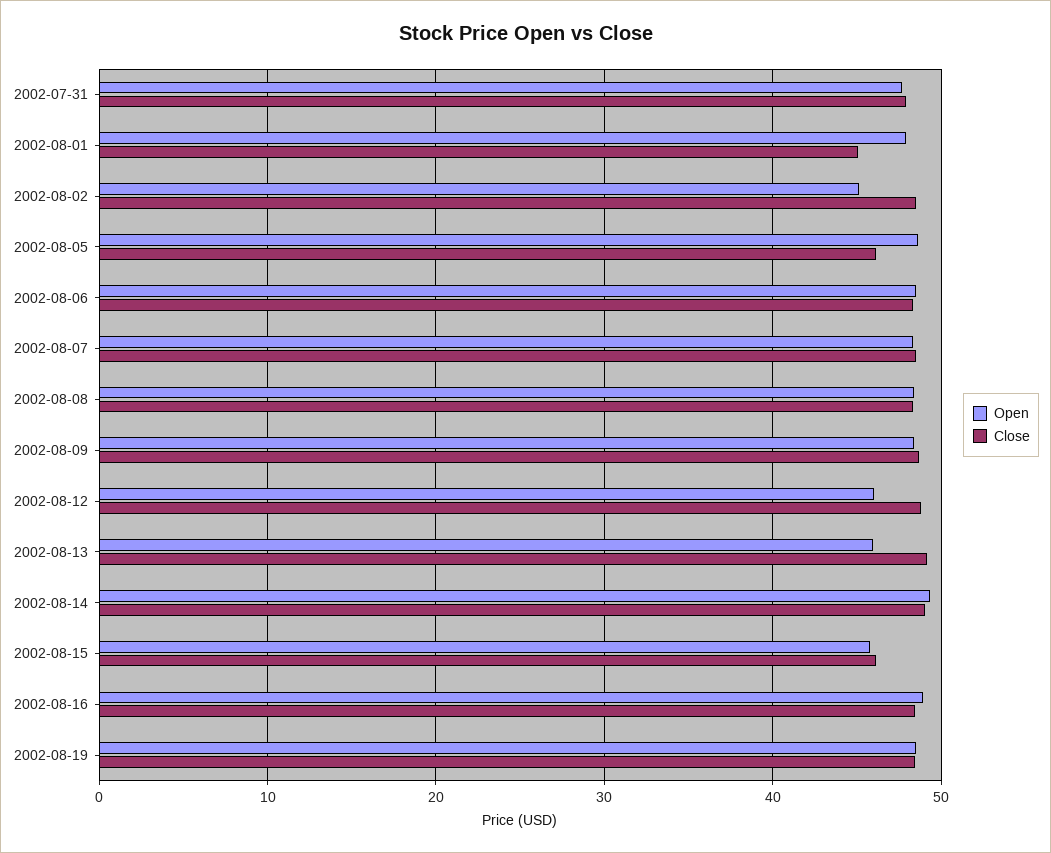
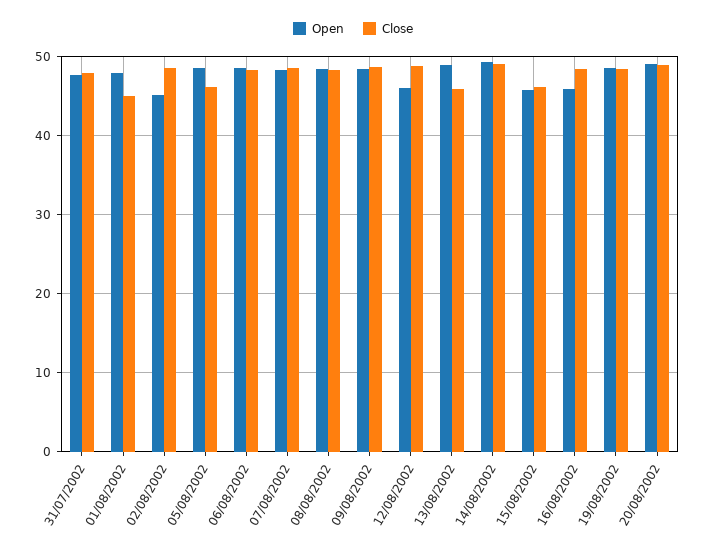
Open, 2002-08-13: 46 -> 49
Close, 2002-08-13: 49 -> 46
Open, 2002-08-16: 49 -> 46
Open, 20/08/2002: none -> 49
Close, 20/08/2002: none -> 49

